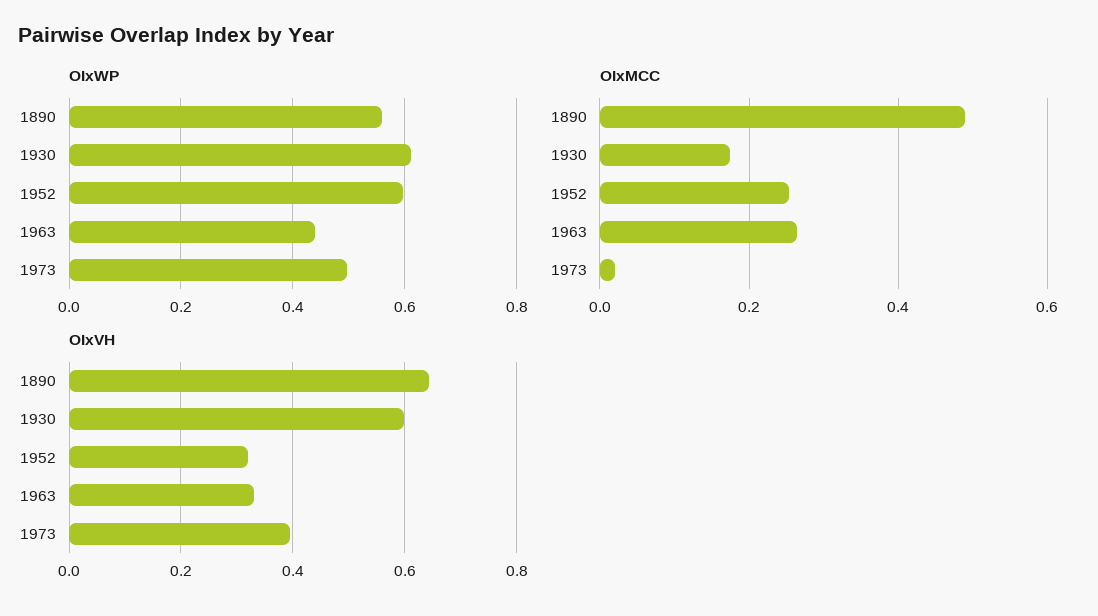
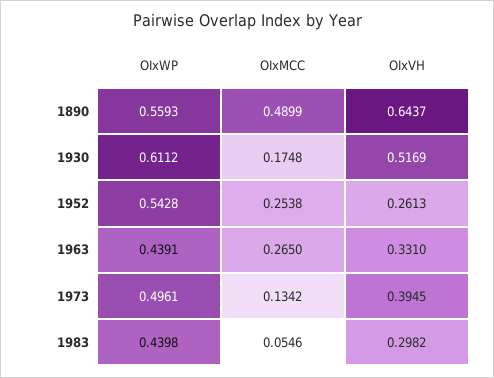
OIxWP, 1952: 0.6 -> 0.5428
OIxMCC, 1973: 0.02 -> 0.1342
OIxVH, 1930: 0.6 -> 0.5169
OIxVH, 1952: 0.32 -> 0.2613
OIxWP, 1983: none -> 0.4398
OIxMCC, 1983: none -> 0.0546
OIxVH, 1983: none -> 0.2982

